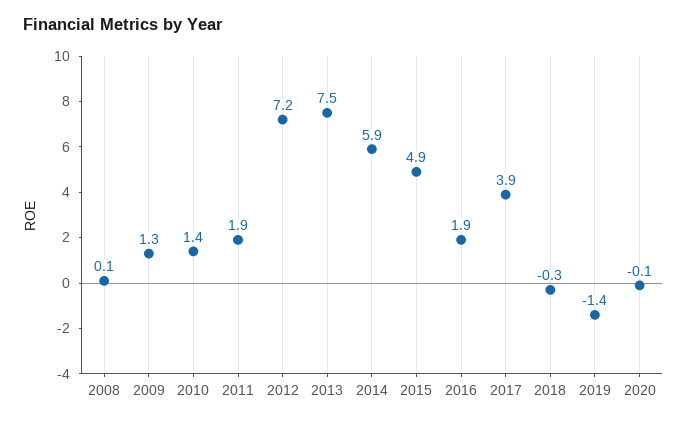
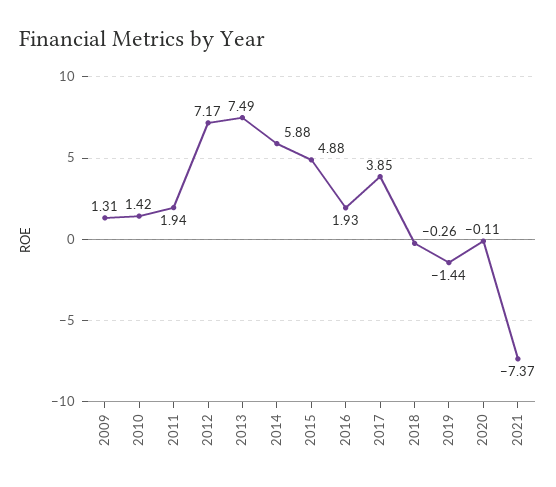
2008: 0.1 -> none
2021: none -> -7.37

